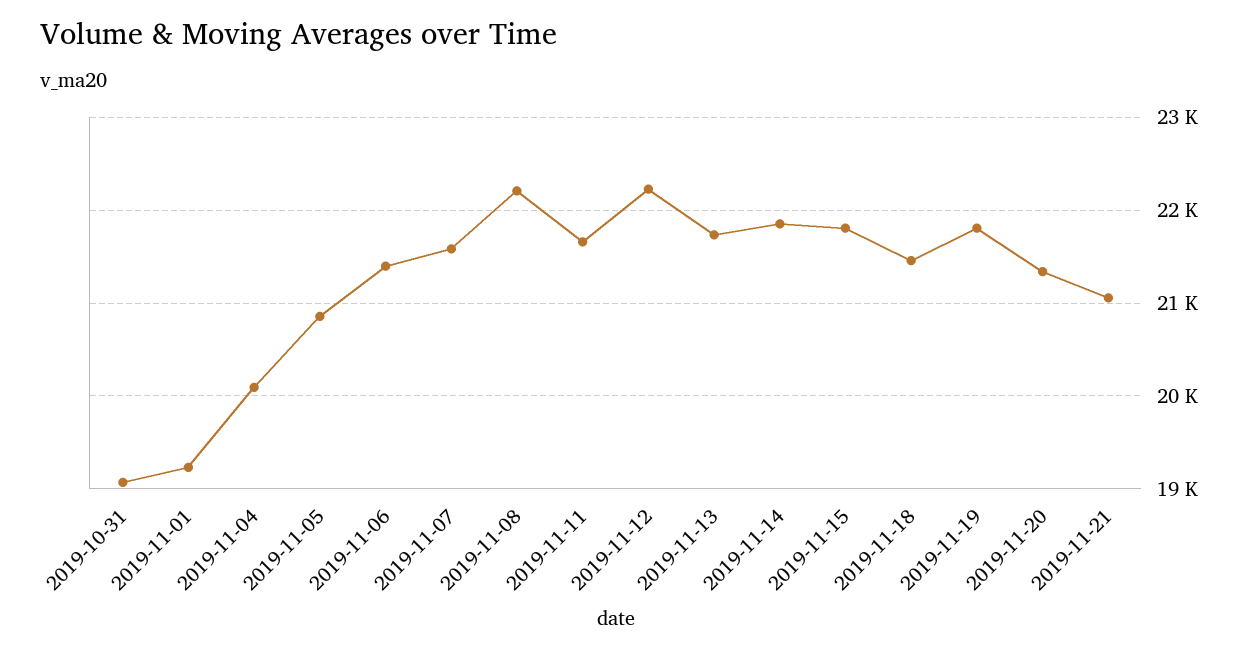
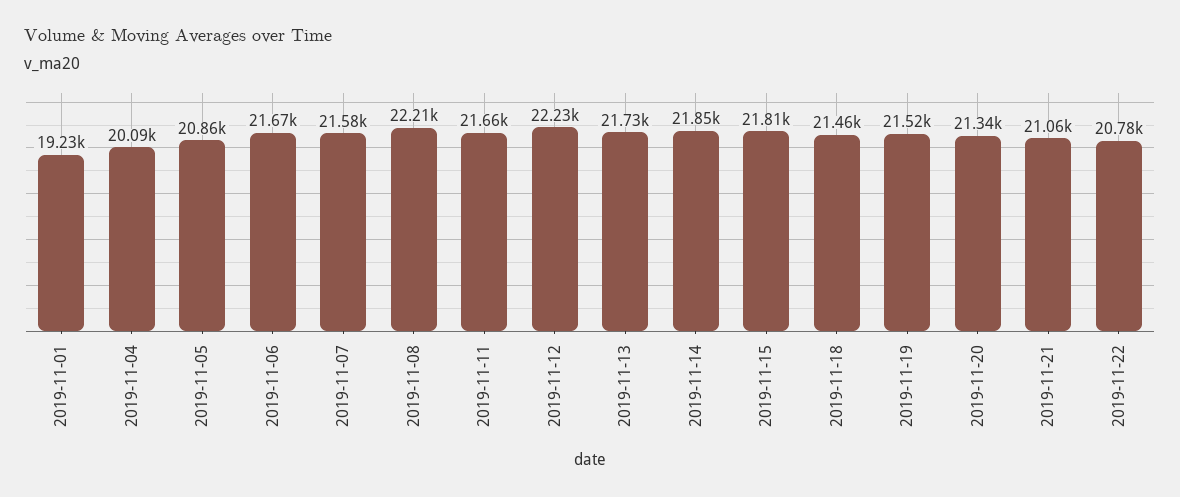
2019-10-31: 19100 -> none
2019-11-06: 21400 -> 21670
2019-11-19: 21800 -> 21520
2019-11-22: none -> 20780

